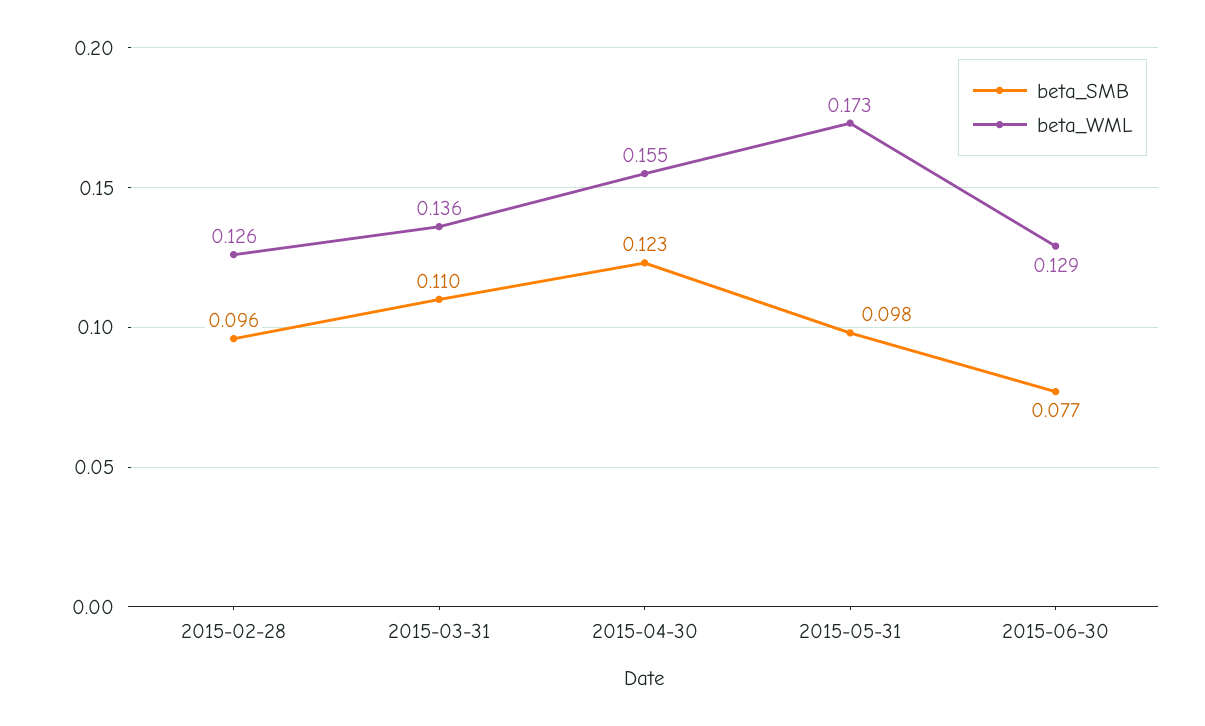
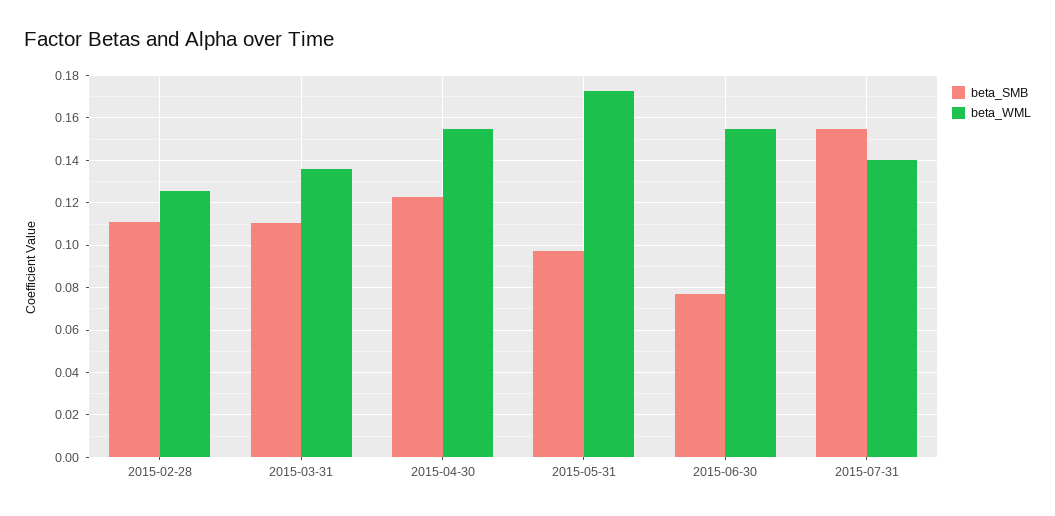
beta_SMB, 2015-02-28: 0.096 -> 0.11
beta_WML, 2015-06-30: 0.129 -> 0.155
beta_SMB, 2015-07-31: none -> 0.155
beta_WML, 2015-07-31: none -> 0.14

